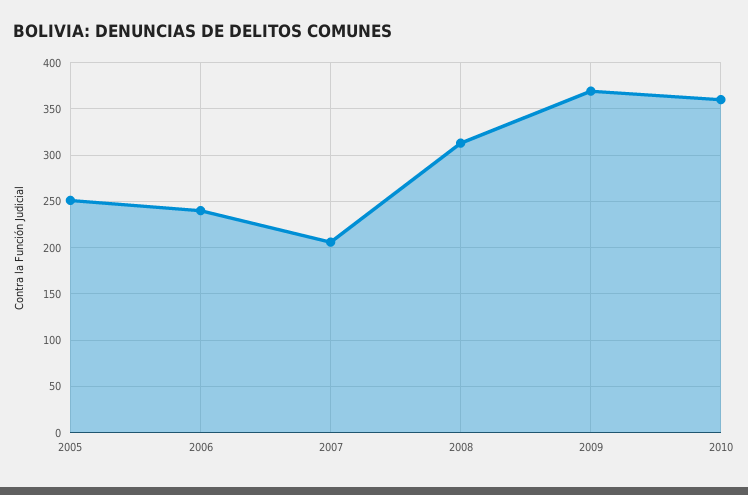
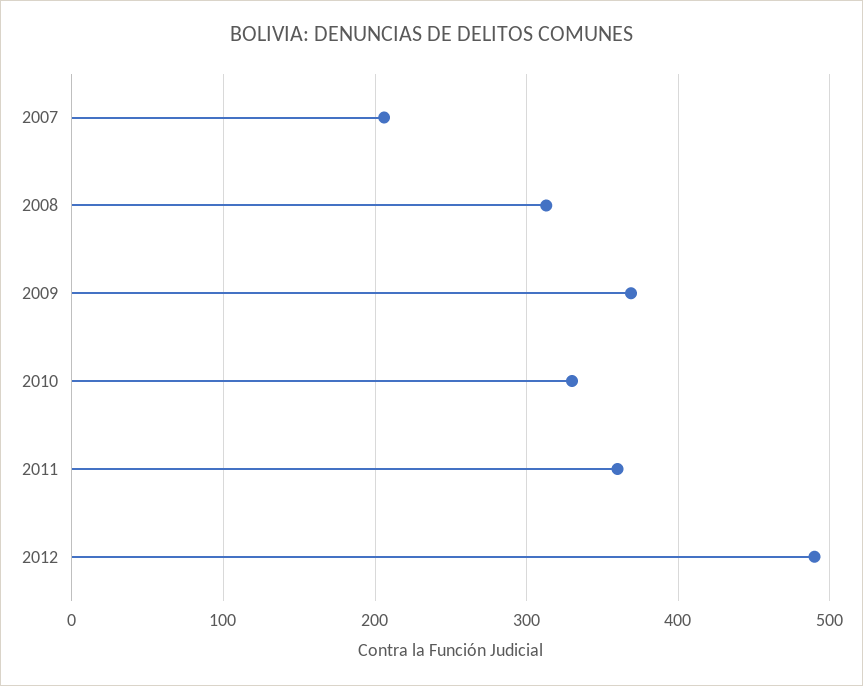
2005: 250 -> none
2006: 240 -> none
2010: 360 -> 330
2011: none -> 360
2012: none -> 490

